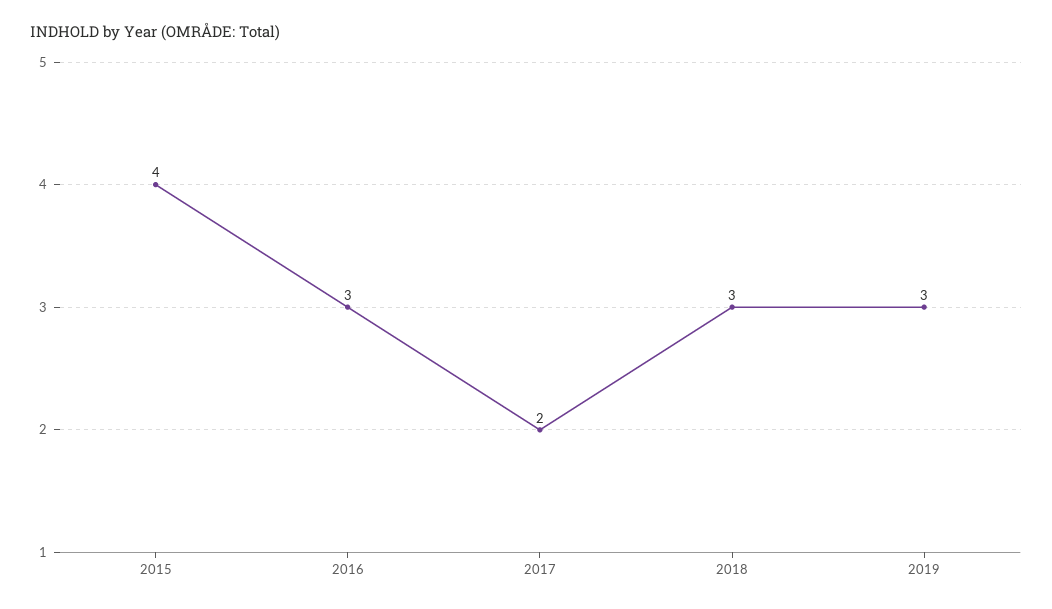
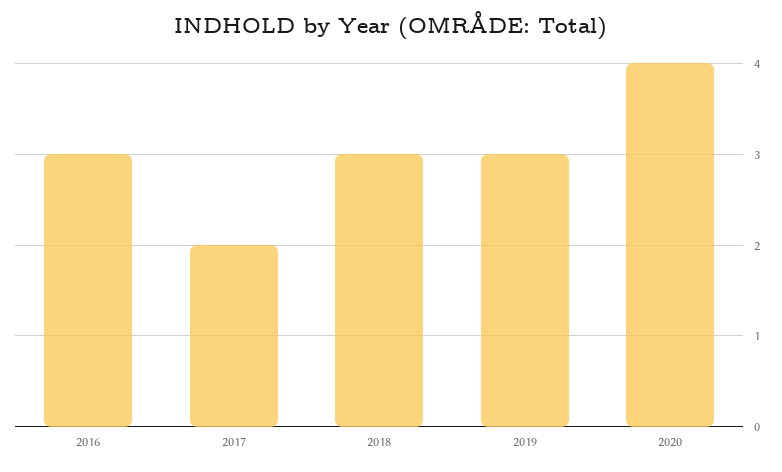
2015: 4 -> none
2020: none -> 4

